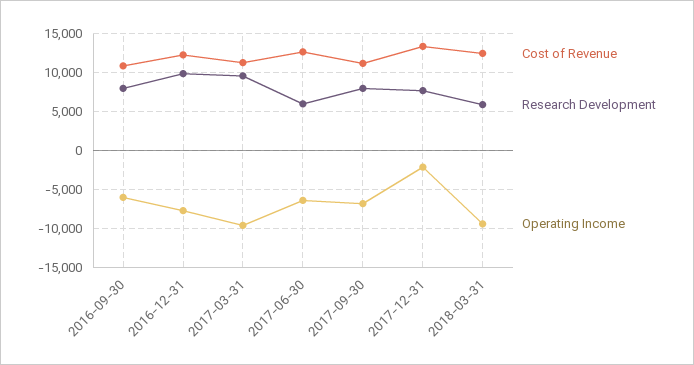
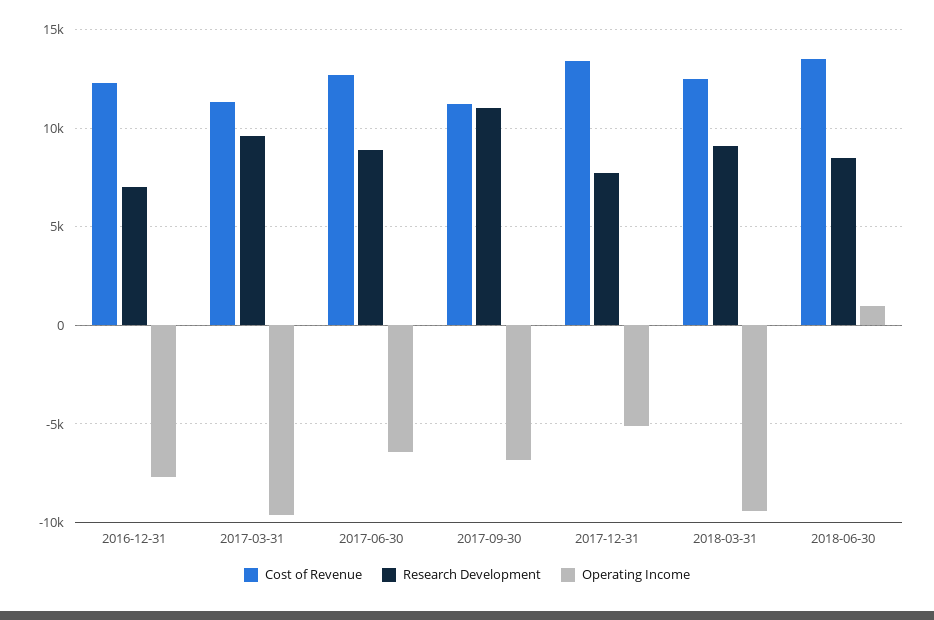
Cost of Revenue, 2016-09-30: 11000 -> none
Research Development, 2016-09-30: 8000 -> none
Operating Income, 2016-09-30: -6000 -> none
Research Development, 2016-12-31: 10000 -> 7000
Research Development, 2017-06-30: 6000 -> 9000
Research Development, 2017-09-30: 8000 -> 11000
Operating Income, 2017-12-31: -2000 -> -5000
Research Development, 2018-03-31: 6000 -> 9000
Cost of Revenue, 2018-06-30: none -> 13500
Research Development, 2018-06-30: none -> 8500
Operating Income, 2018-06-30: none -> 1000

